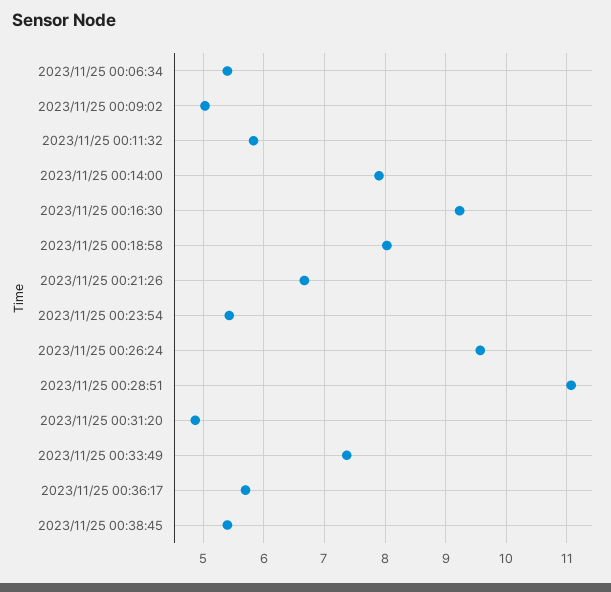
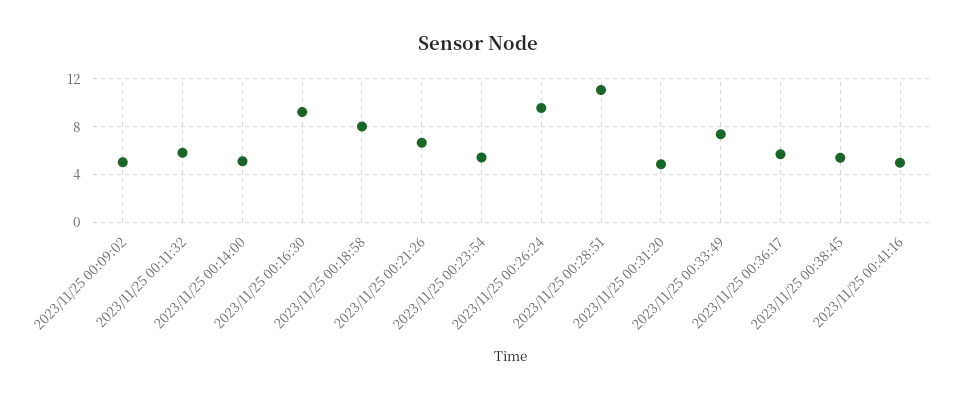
2023/11/25 00:06:34: 5.4 -> none
2023/11/25 00:14:00: 7.9 -> 5
2023/11/25 00:41:16: none -> 5

